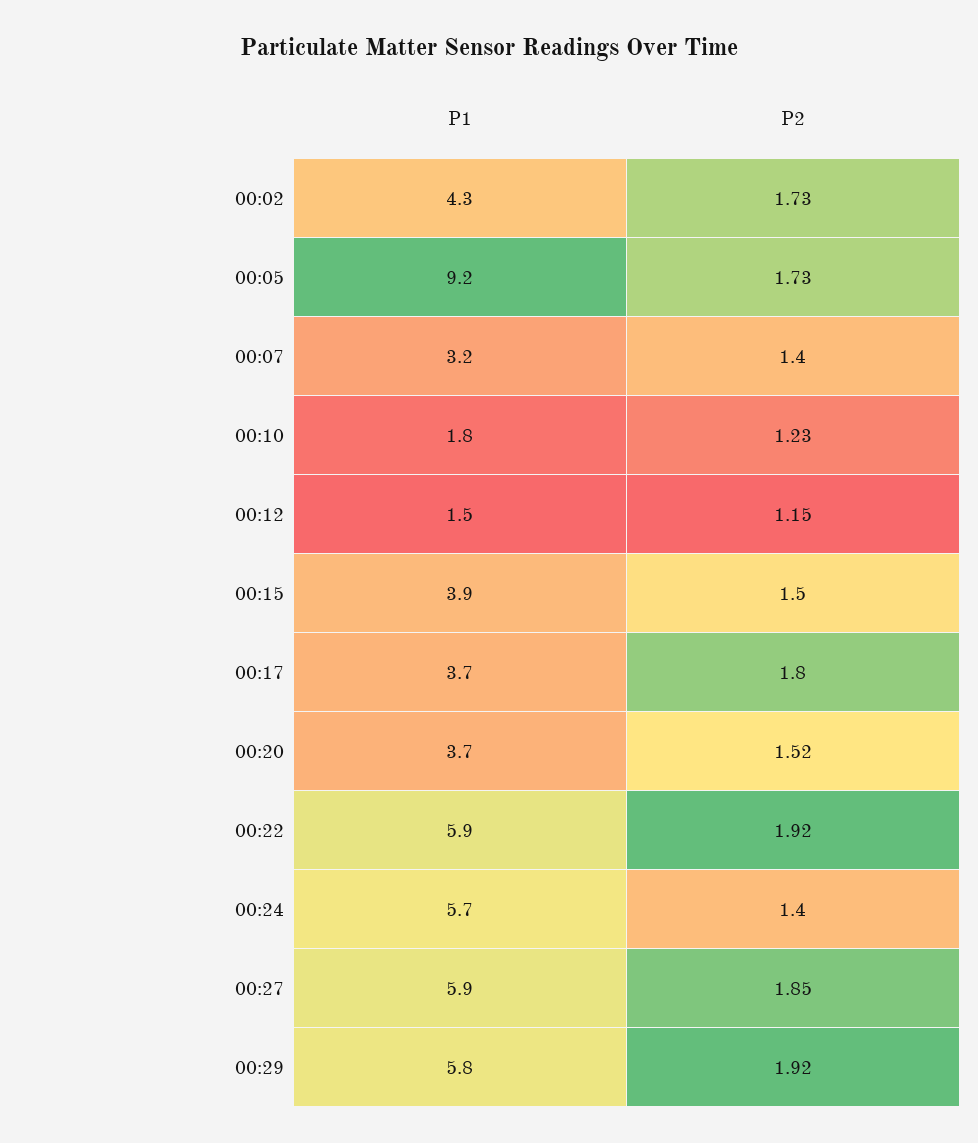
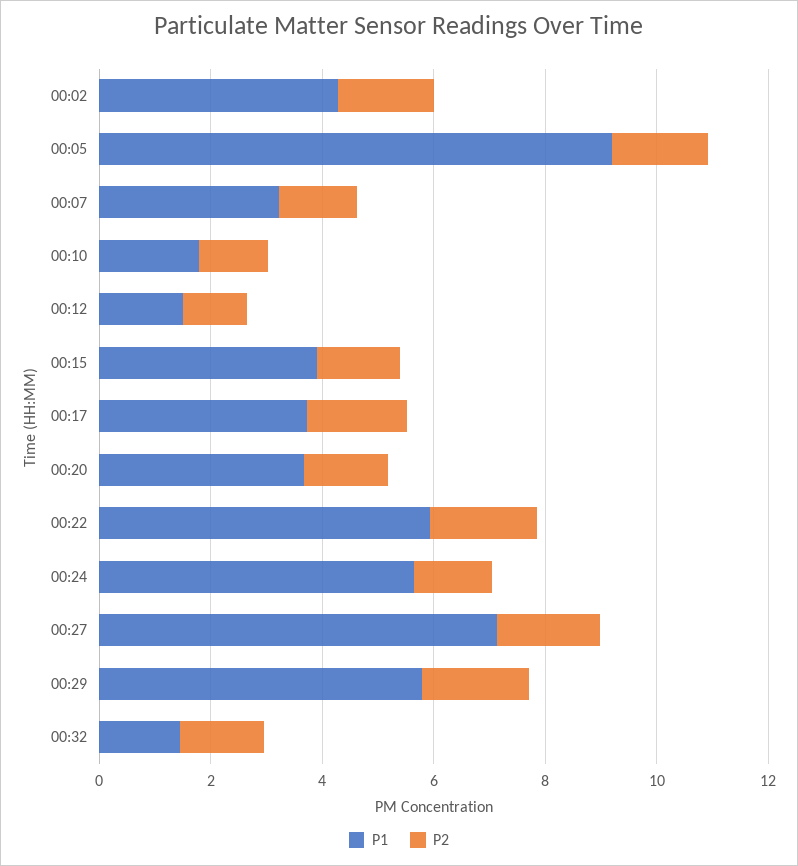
P1, 00:27: 5.9 -> 7
P1, 00:32: none -> 1.5
P2, 00:32: none -> 1.5

